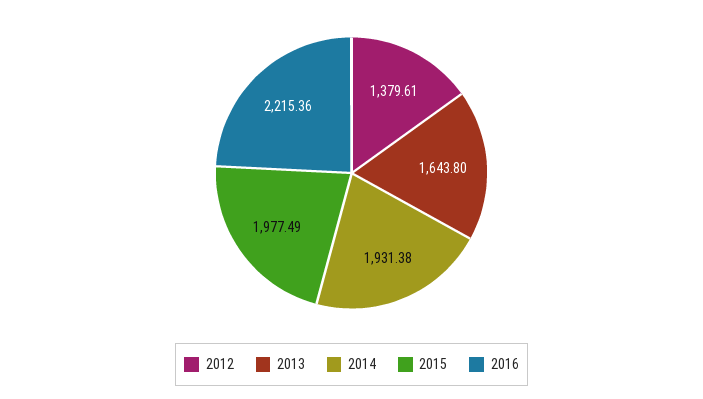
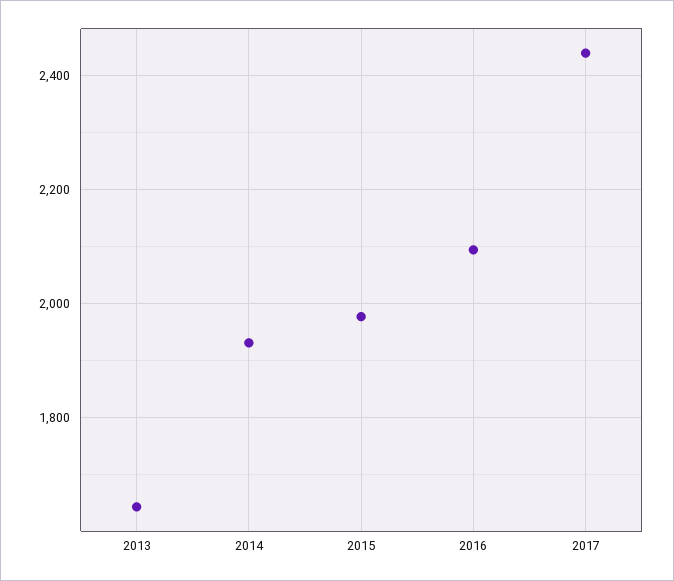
2012: 1379.61 -> none
2016: 2215.36 -> 2100
2017: none -> 2440

